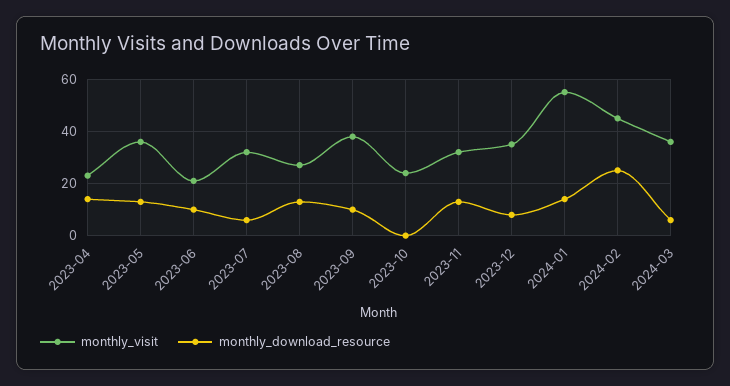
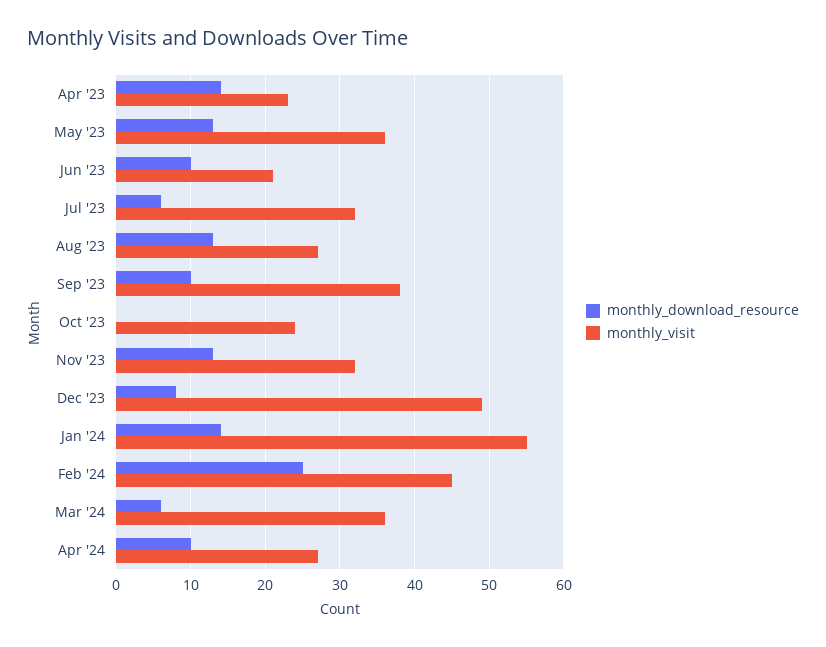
monthly_visit, 2023-12: 35 -> 49
monthly_download_resource, Apr '24: none -> 10
monthly_visit, Apr '24: none -> 27

